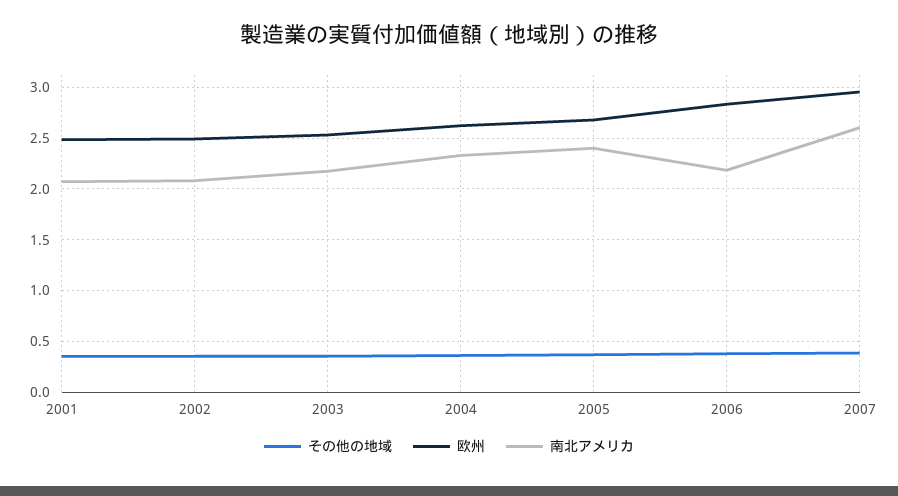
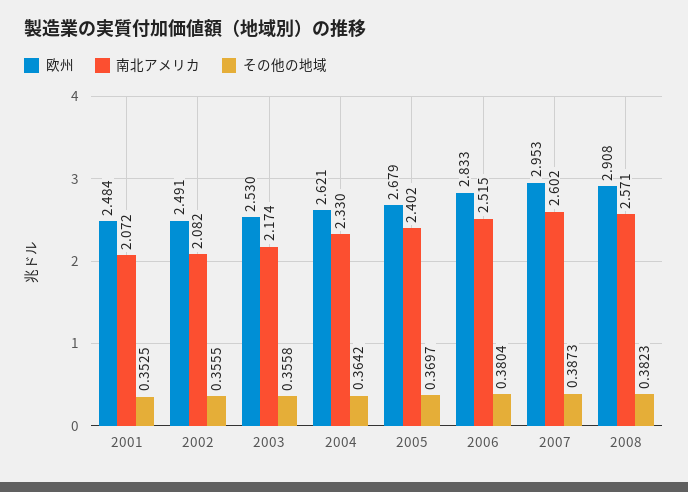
南北アメリカ, 2006: 2.2 -> 2.515
欧州, 2008: none -> 2.908
南北アメリカ, 2008: none -> 2.571
その他の地域, 2008: none -> 0.3823

